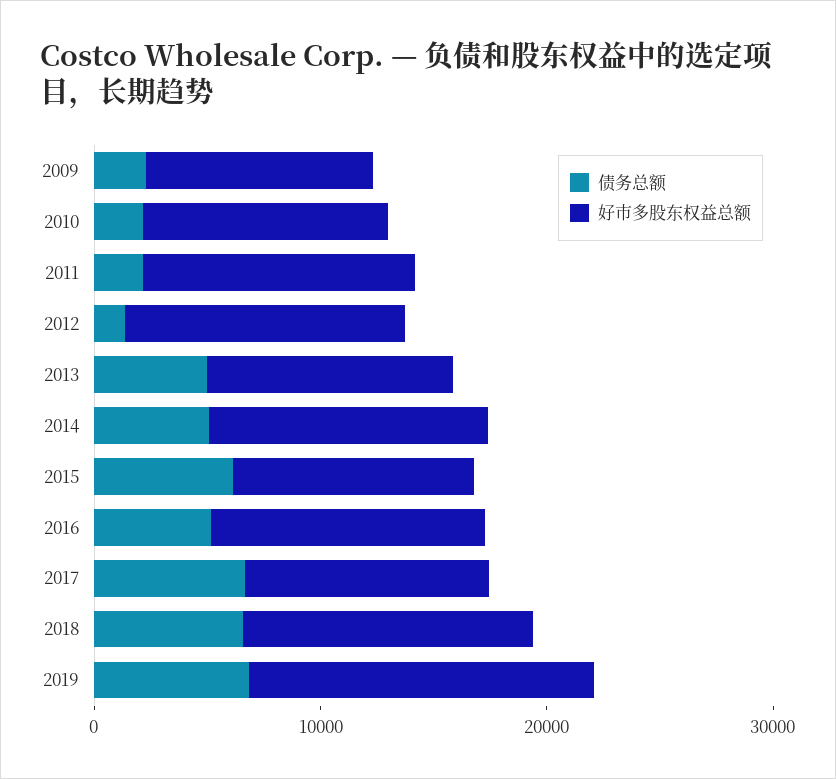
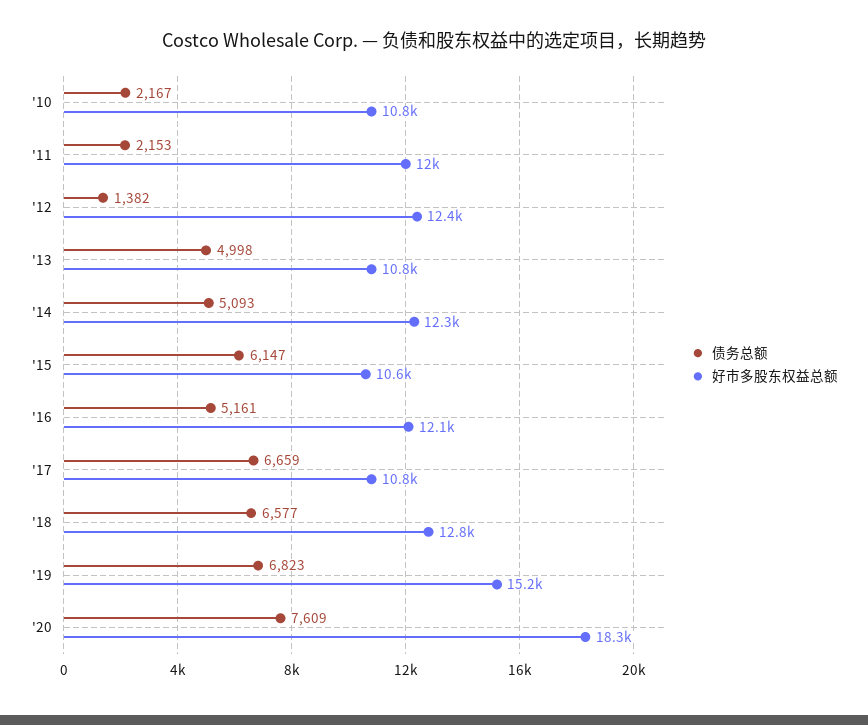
债务总额, 2009: 2000 -> none
好市多股东权益总额, 2009: 10000 -> none
债务总额, '20: none -> 7609
好市多股东权益总额, '20: none -> 18300

